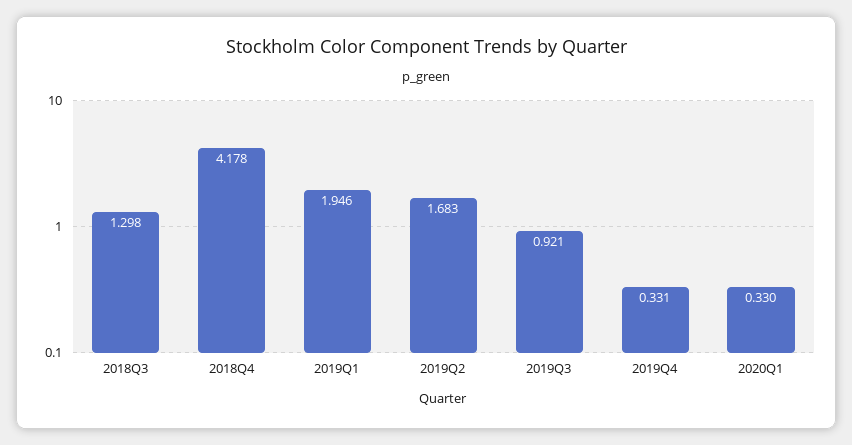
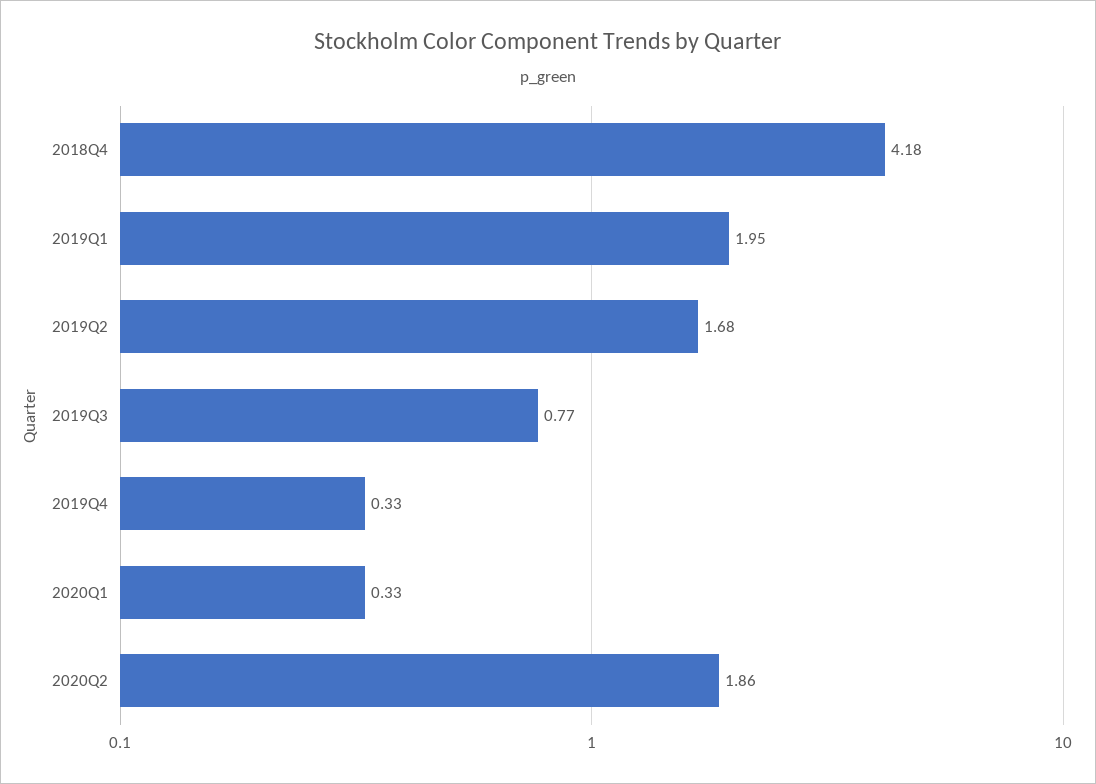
2018Q3: 1.298 -> none
2019Q3: 0.921 -> 0.77
2020Q2: none -> 1.86

